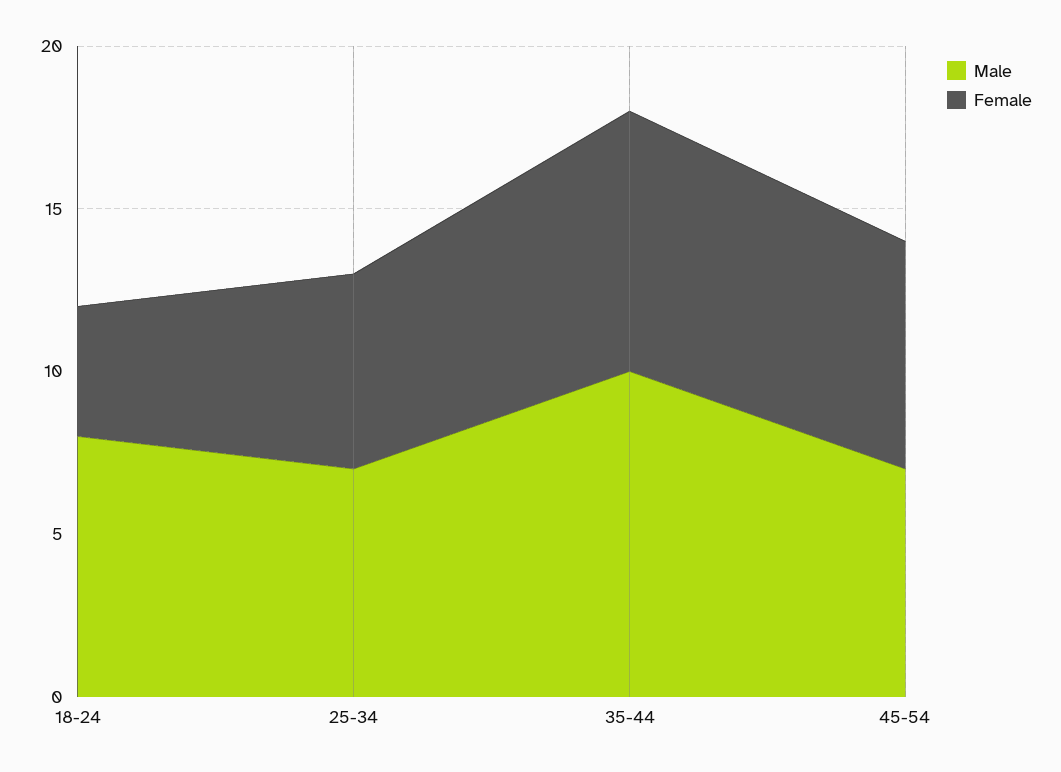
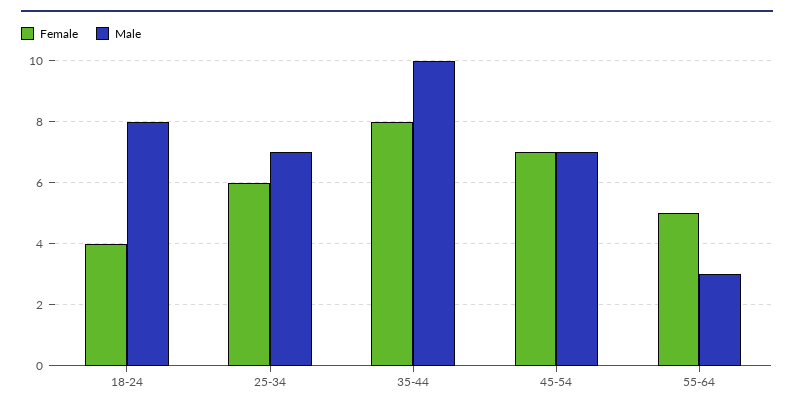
Female, 55-64: none -> 5
Male, 55-64: none -> 3

